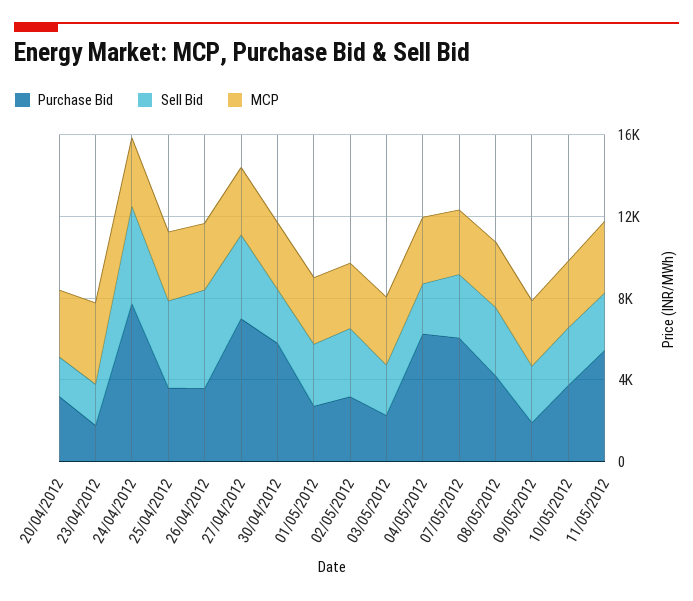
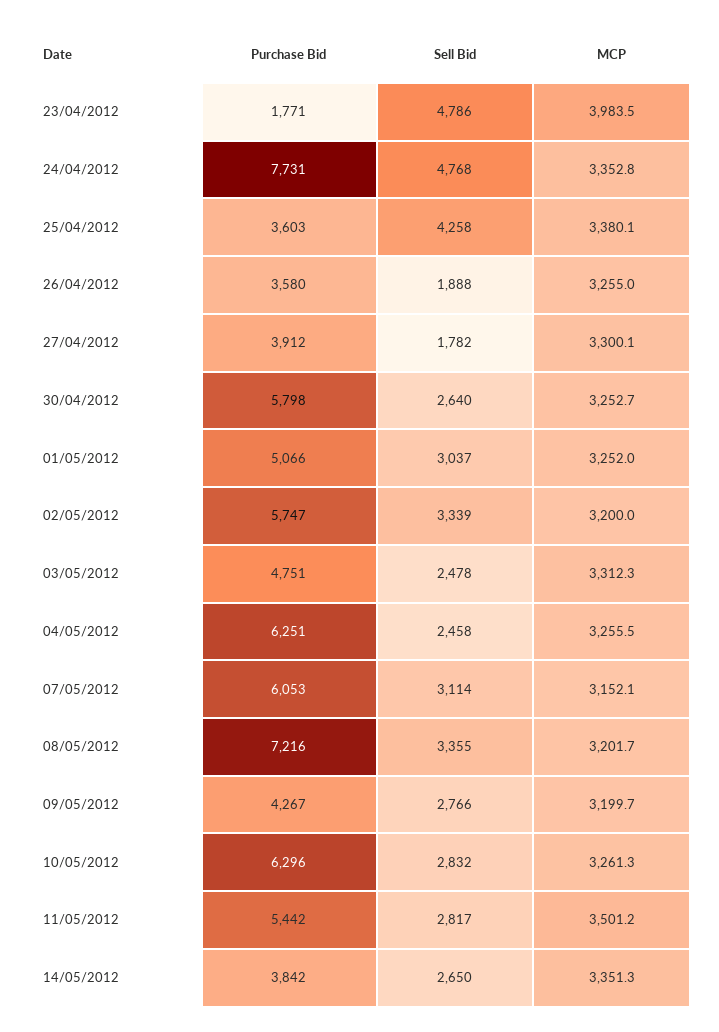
Purchase Bid, 20/04/2012: 3000 -> none
Sell Bid, 20/04/2012: 2000 -> none
MCP, 20/04/2012: 3000 -> none
Sell Bid, 23/04/2012: 2000 -> 4786
Sell Bid, 26/04/2012: 5000 -> 1888
Purchase Bid, 27/04/2012: 7000 -> 3912
Sell Bid, 27/04/2012: 4000 -> 1782
Purchase Bid, 01/05/2012: 3000 -> 5066
Purchase Bid, 02/05/2012: 3000 -> 5747
Purchase Bid, 03/05/2012: 2000 -> 4751
Purchase Bid, 08/05/2012: 4000 -> 7216
Purchase Bid, 09/05/2012: 2000 -> 4267
Purchase Bid, 10/05/2012: 4000 -> 6296
Purchase Bid, 14/05/2012: none -> 3842
Sell Bid, 14/05/2012: none -> 2650
MCP, 14/05/2012: none -> 3351.3

